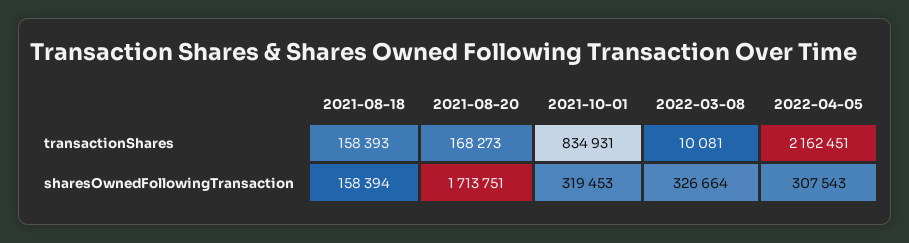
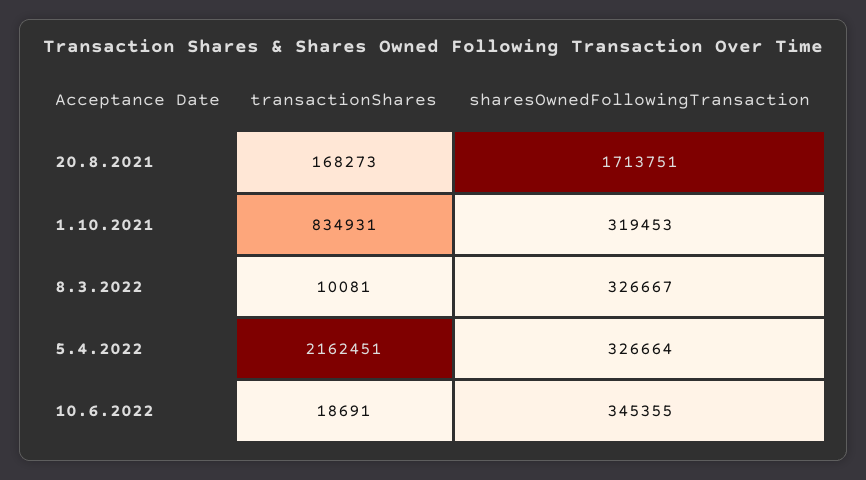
2021-08-18, transactionShares: 158393 -> none
2021-08-18, sharesOwnedFollowingTransaction: 158394 -> none
2022-03-08, sharesOwnedFollowingTransaction: 326664 -> 326667
2022-04-05, sharesOwnedFollowingTransaction: 307543 -> 326664
10.6.2022, transactionShares: none -> 18691
10.6.2022, sharesOwnedFollowingTransaction: none -> 345355

